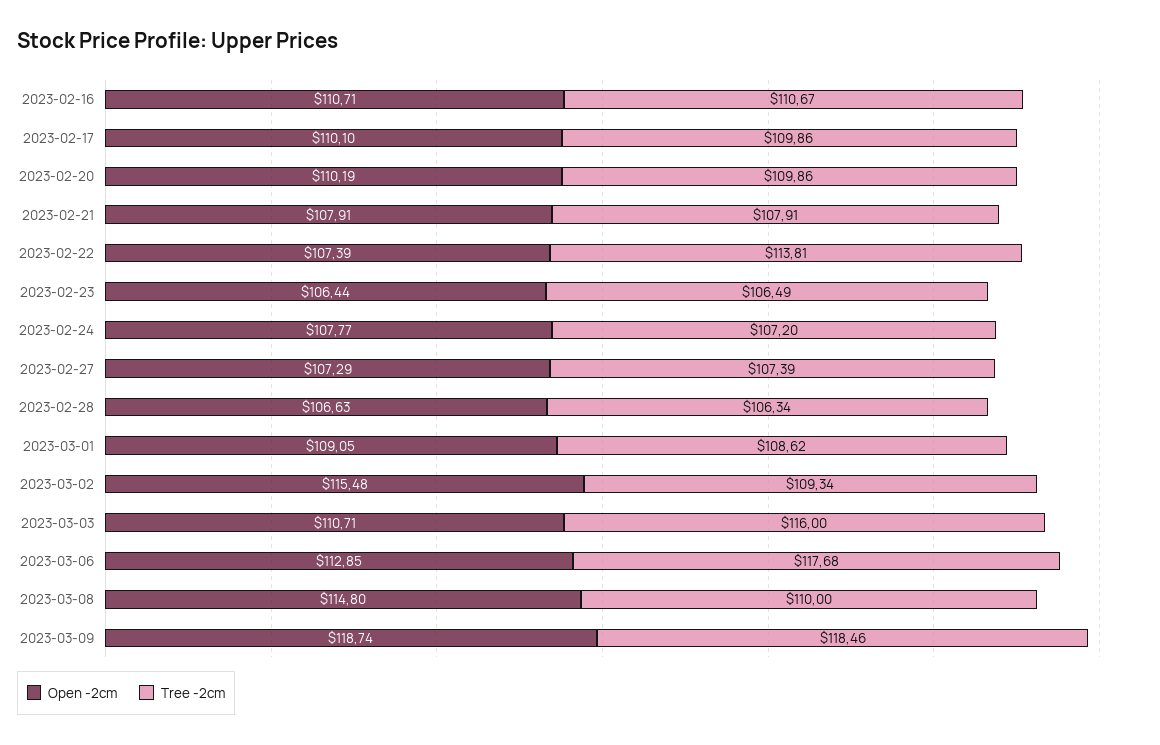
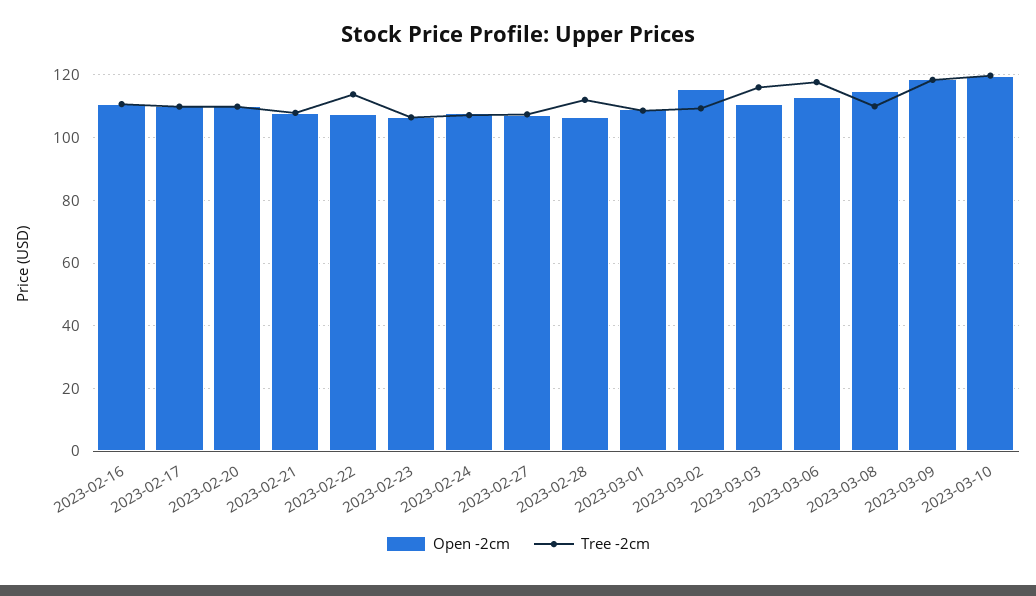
Tree -2cm, 2023-02-28: 106.34 -> 112
Open -2cm, 2023-03-10: none -> 120
Tree -2cm, 2023-03-10: none -> 120

